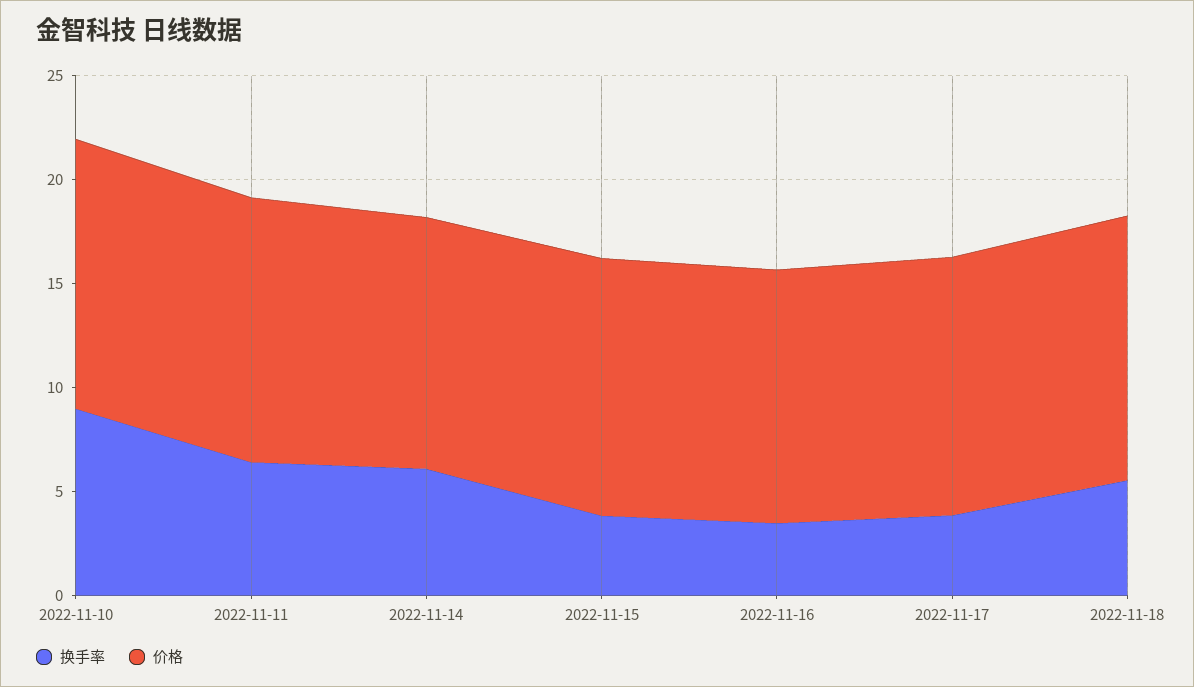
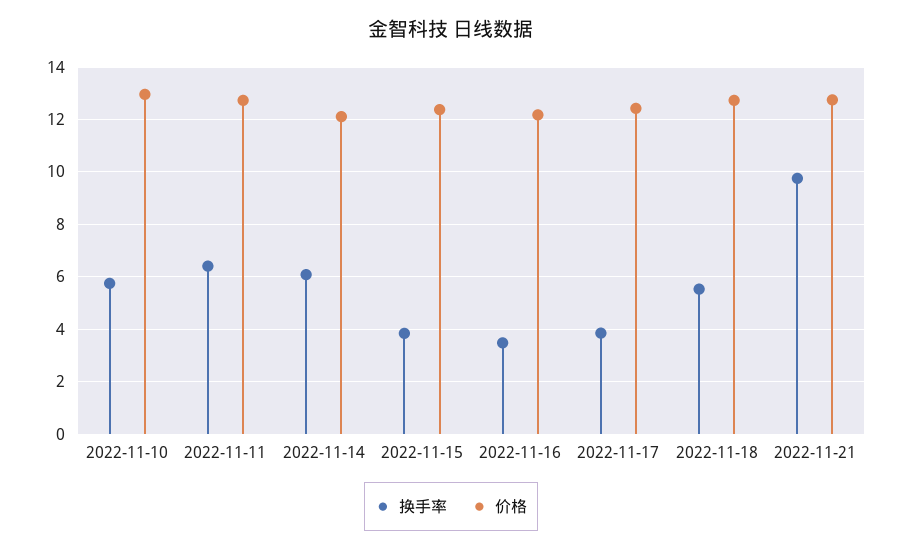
换手率, 2022-11-10: 9 -> 5.75
换手率, 2022-11-21: none -> 9.75
价格, 2022-11-21: none -> 12.75

